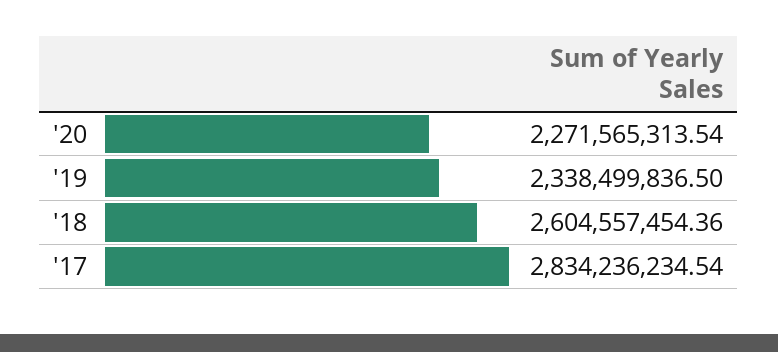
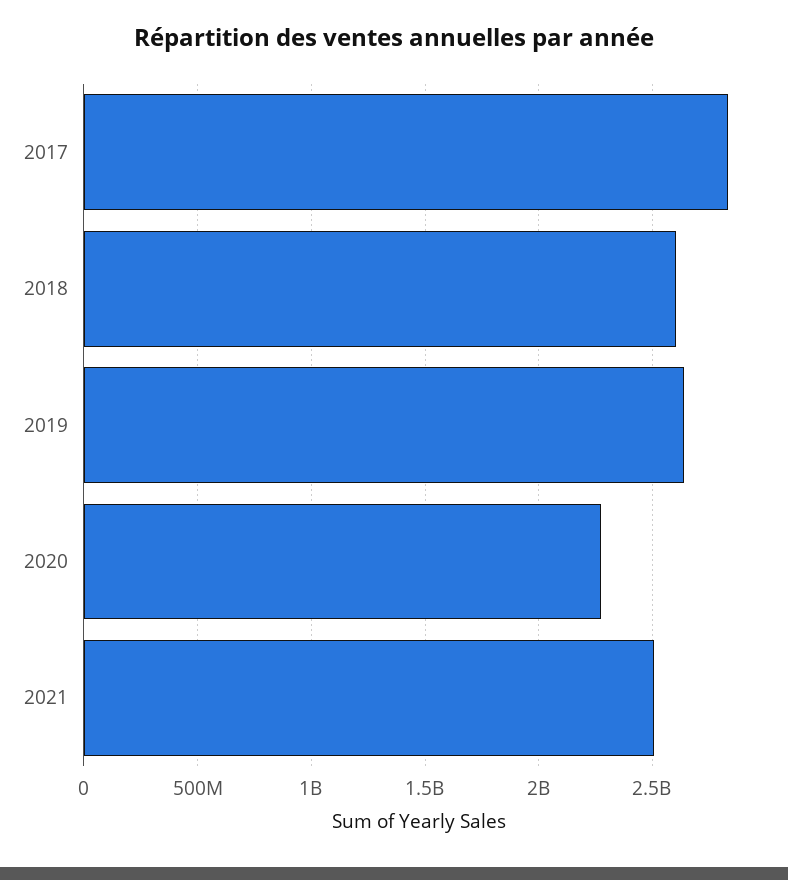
'19: 2338499836.5 -> 2650000000
2021: none -> 2500000000

